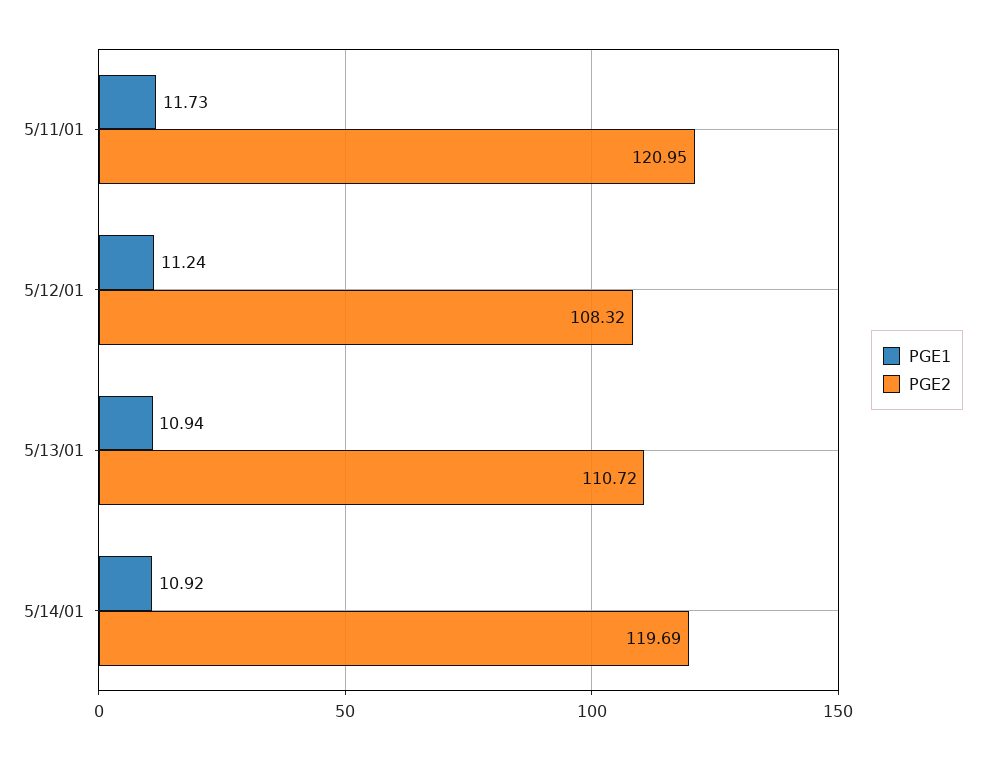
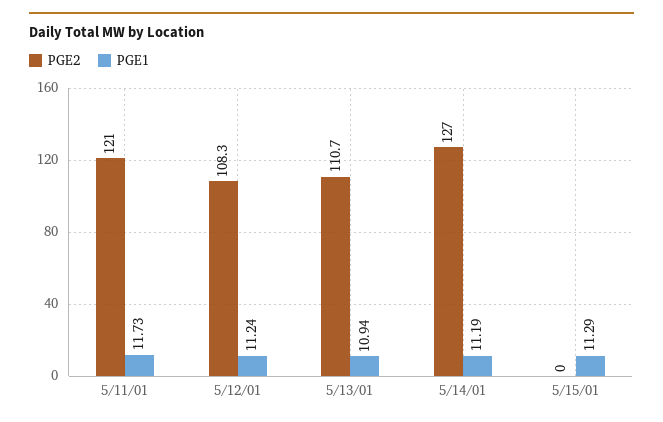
PGE1, 5/14/01: 10.92 -> 11.19
PGE2, 5/14/01: 119.69 -> 127
PGE2, 5/15/01: none -> 0
PGE1, 5/15/01: none -> 11.29

